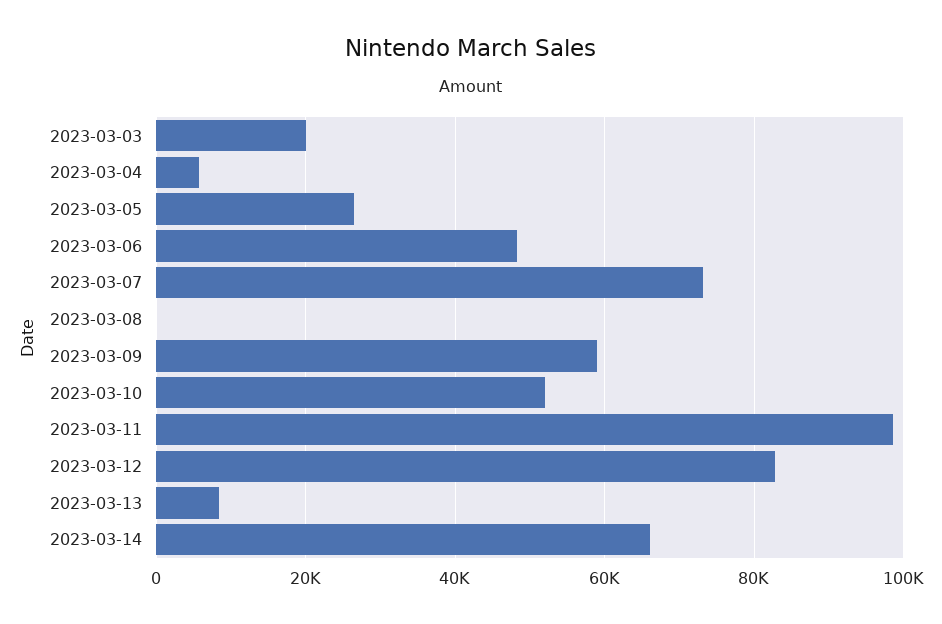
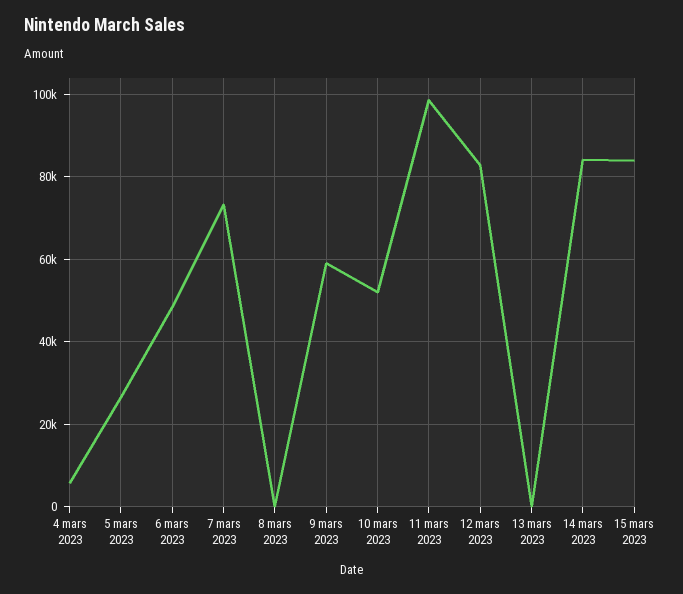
2023-03-03: 20000 -> none
2023-03-13: 8000 -> 0
2023-03-14: 66000 -> 84000
15 mars 2023: none -> 84000

